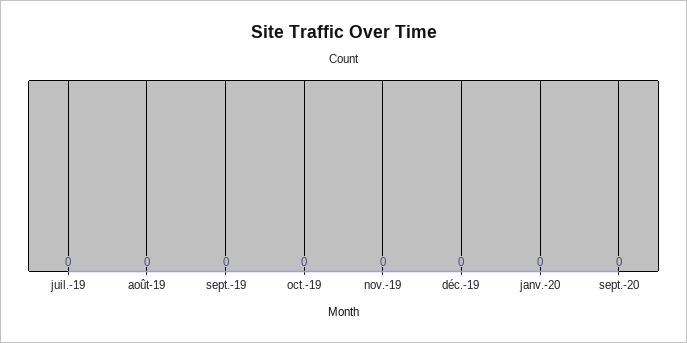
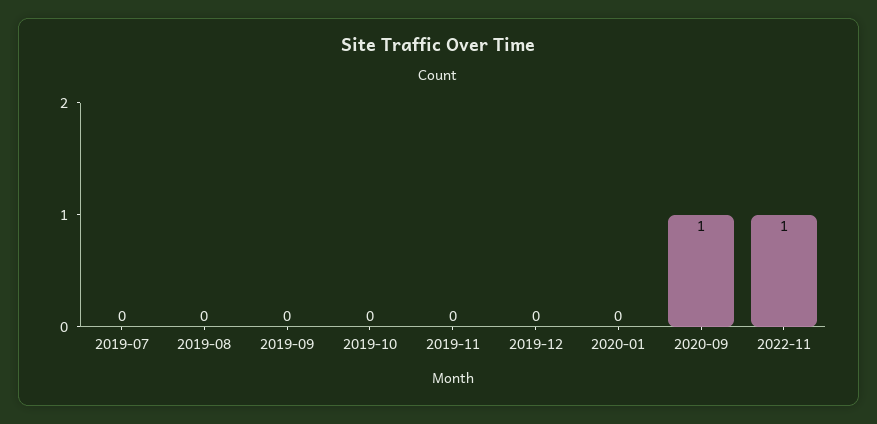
sept.-20: 0 -> 1
2022-11: none -> 1

